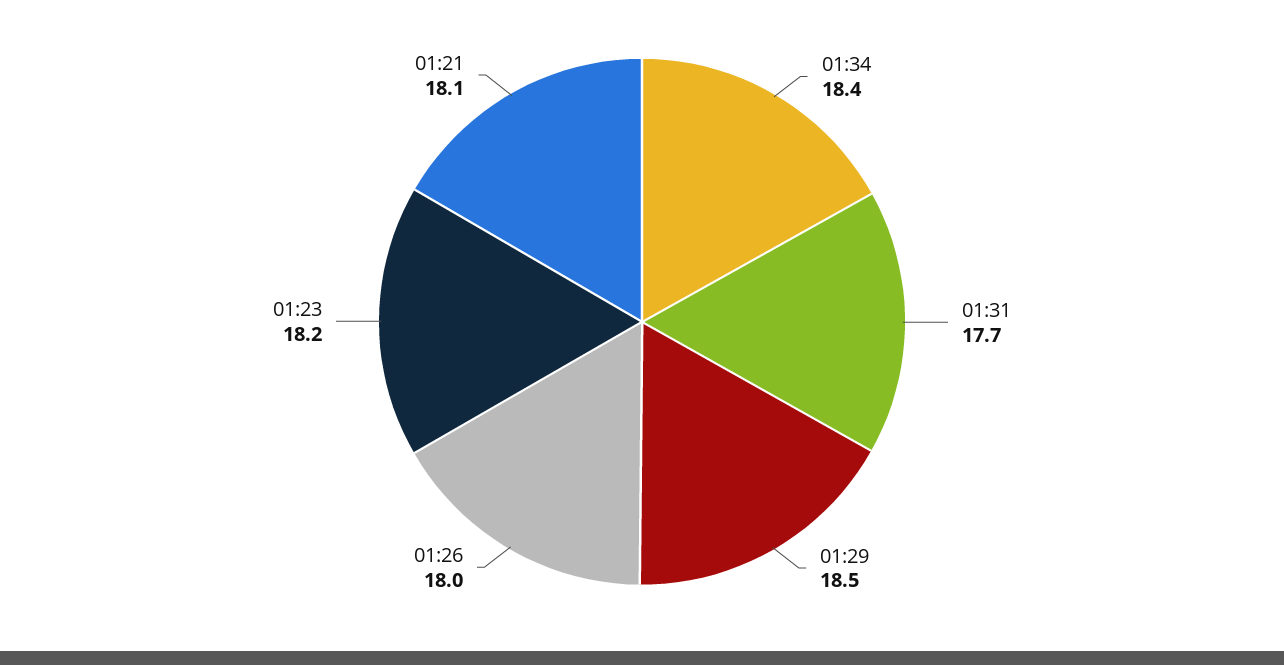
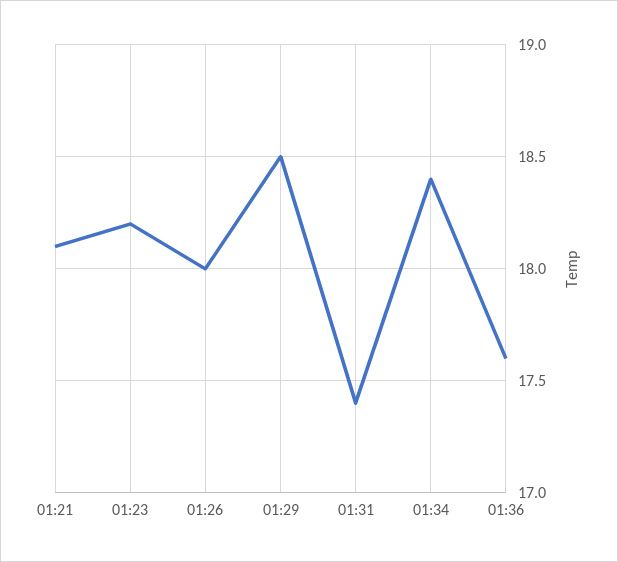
01:31: 17.7 -> 17.4
01:36: none -> 17.6

